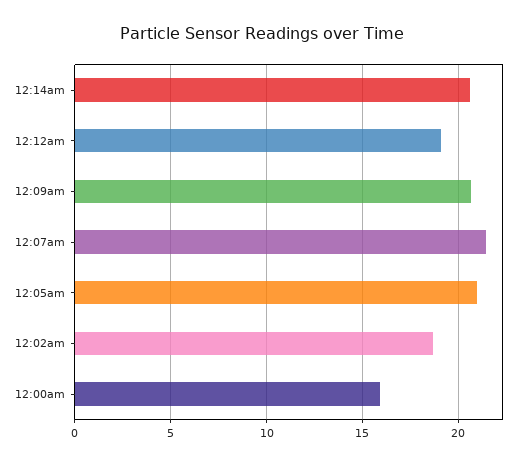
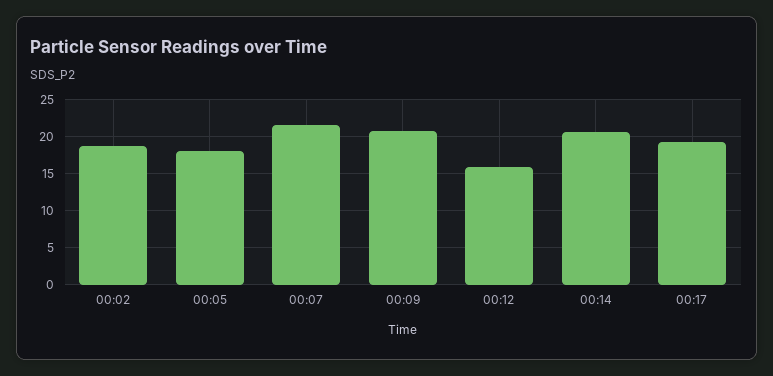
12:12am: 19 -> 16
12:05am: 21 -> 18
12:00am: 16 -> none
00:17: none -> 19

